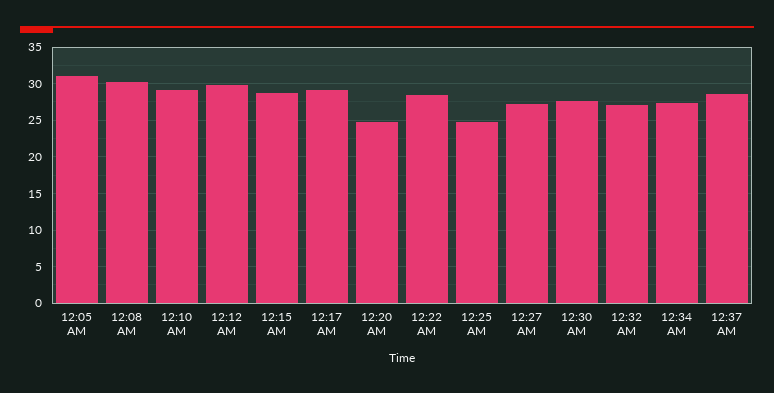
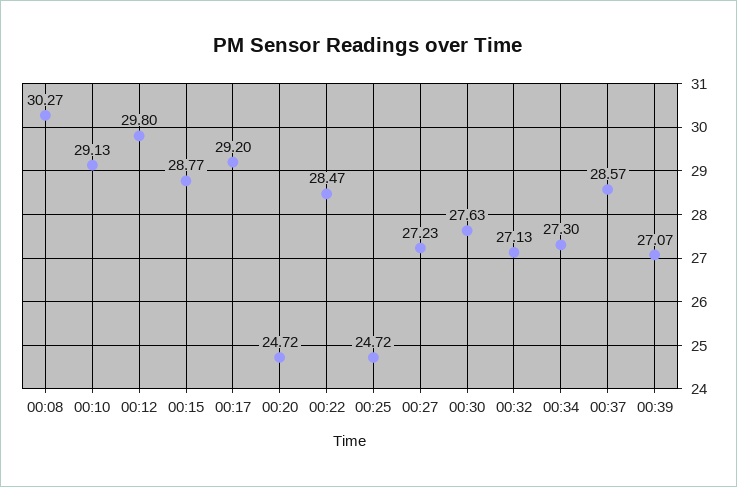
12:05 AM: 31 -> none
00:39: none -> 27.07

